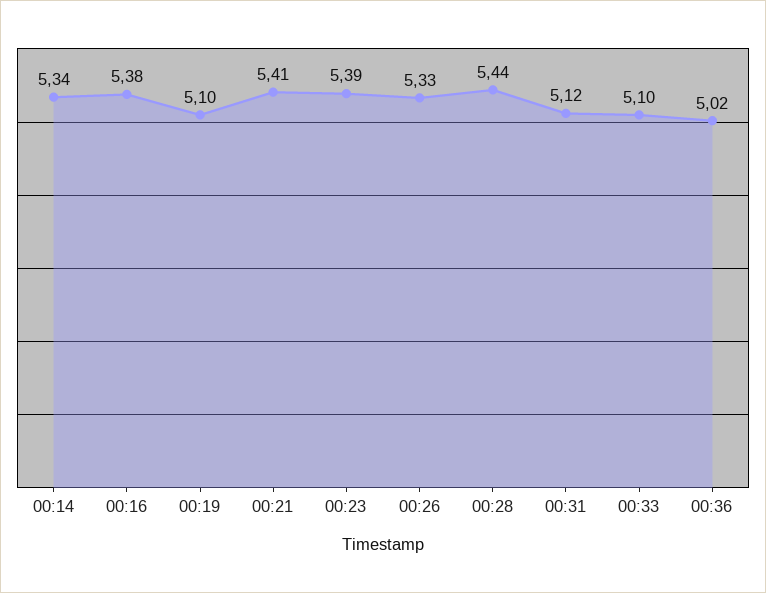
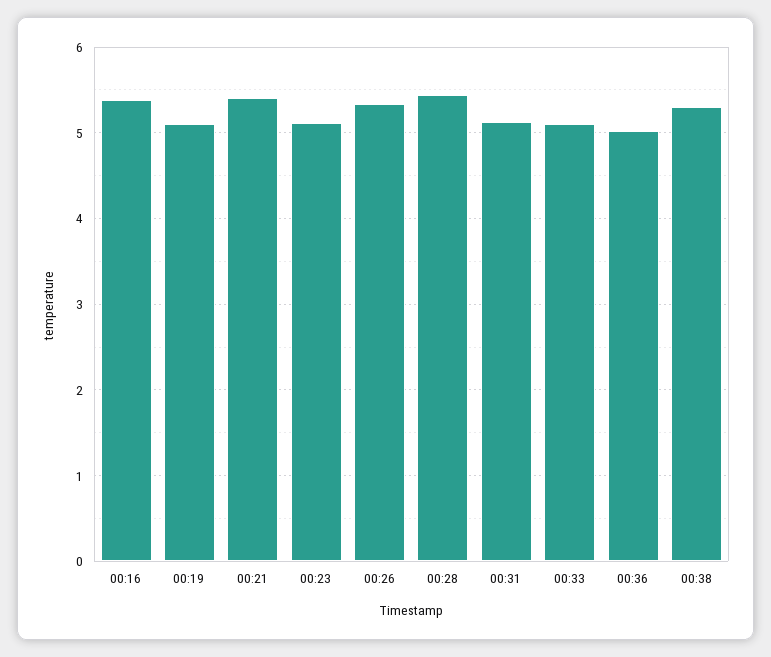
00:14: 5.34 -> none
00:23: 5.39 -> 5.1
00:38: none -> 5.3

